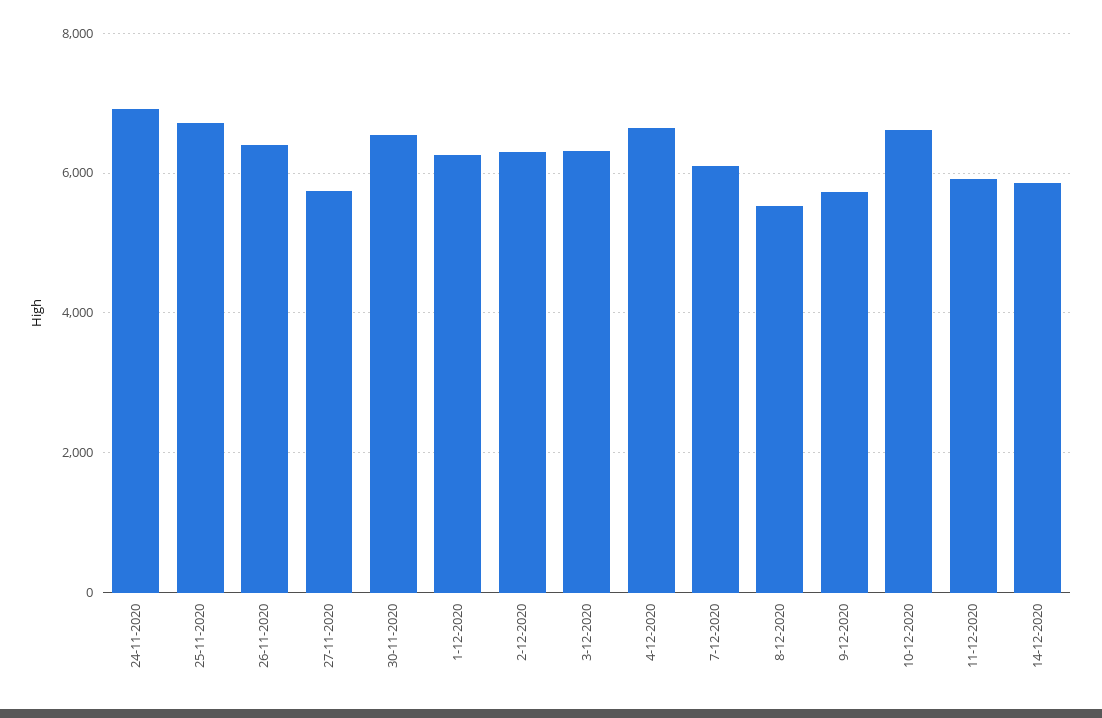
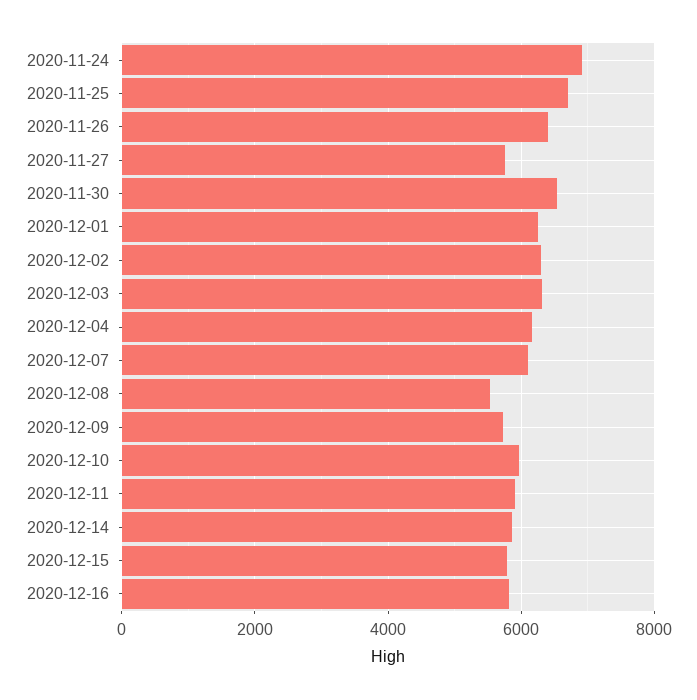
4-12-2020: 6600 -> 6200
10-12-2020: 6600 -> 6000
2020-12-15: none -> 5800
2020-12-16: none -> 5800

